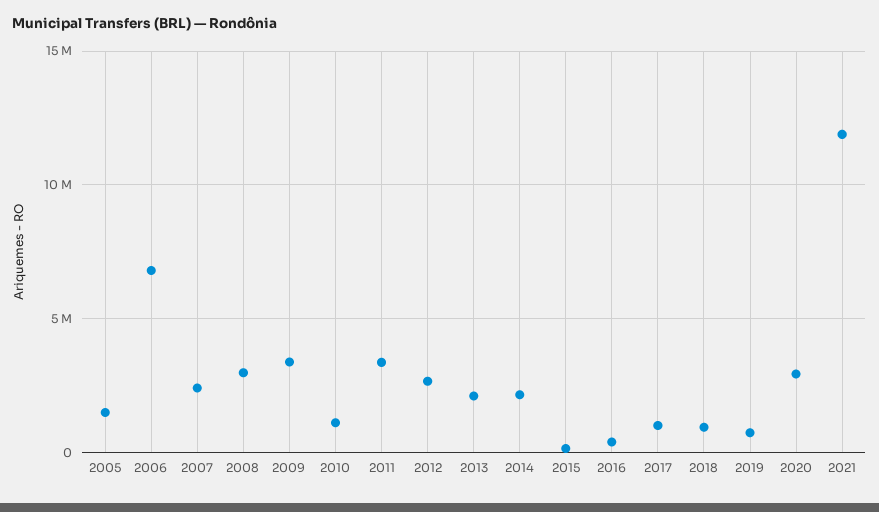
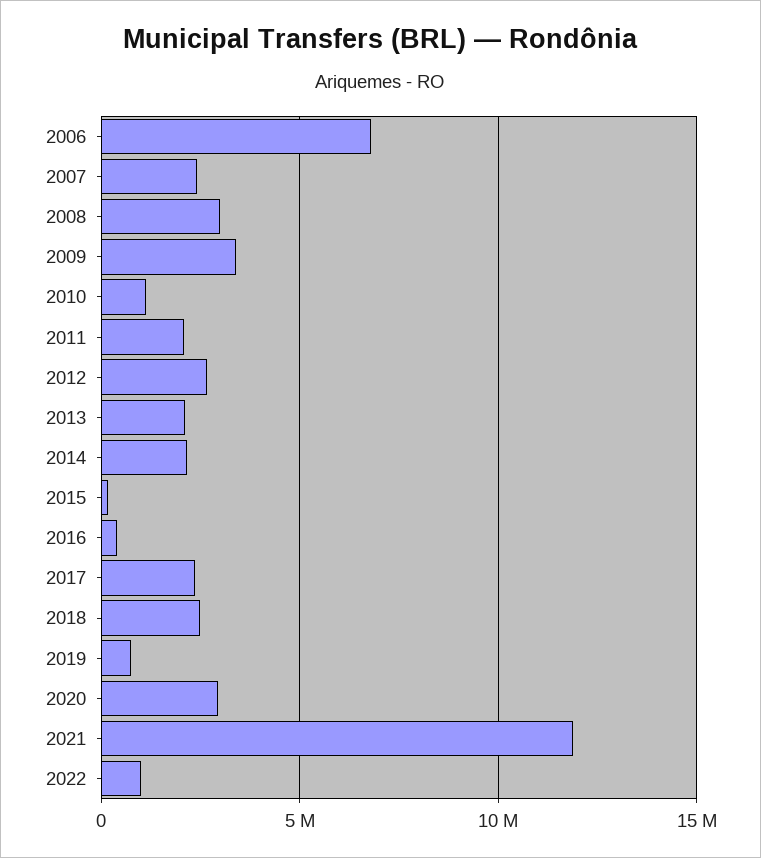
2005: 1500000 -> none
2011: 3500000 -> 2000000
2017: 1000000 -> 2500000
2018: 1000000 -> 2500000
2022: none -> 1000000

